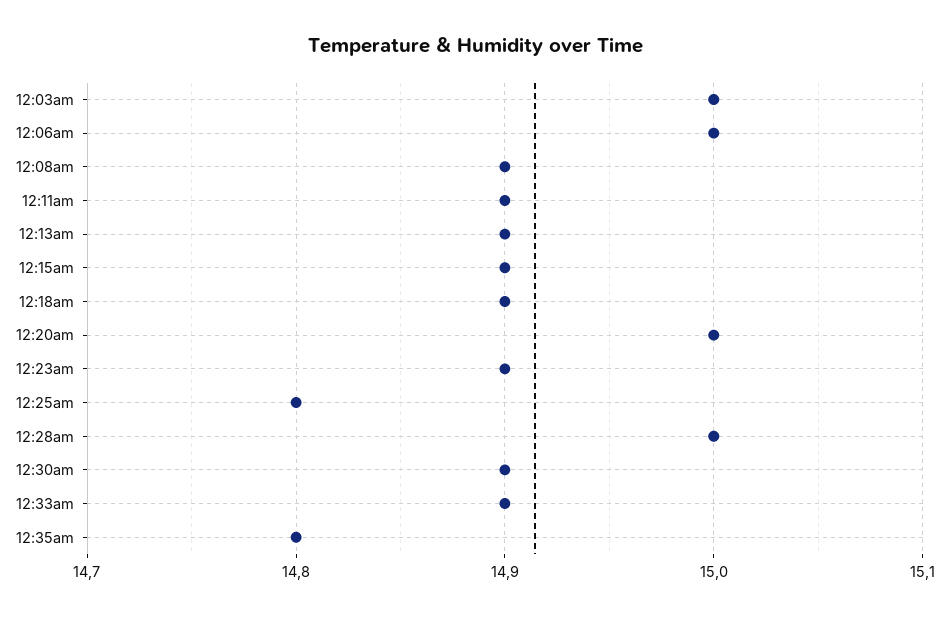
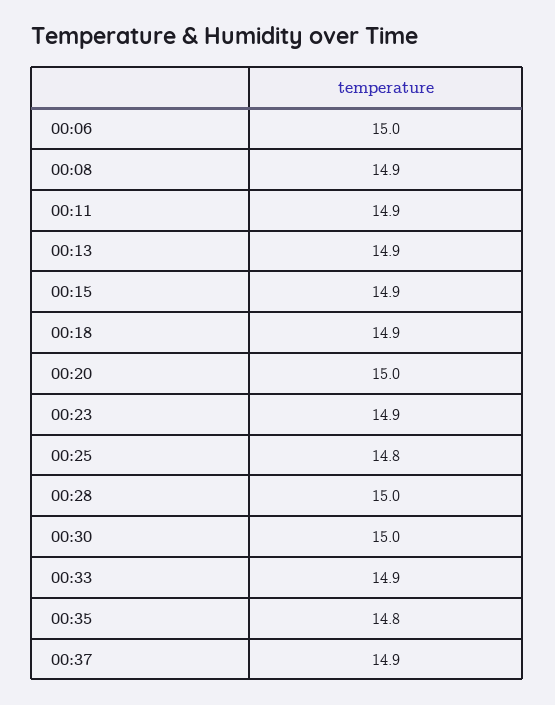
12:03am: 15 -> none
12:30am: 14.9 -> 15
00:37: none -> 14.9

